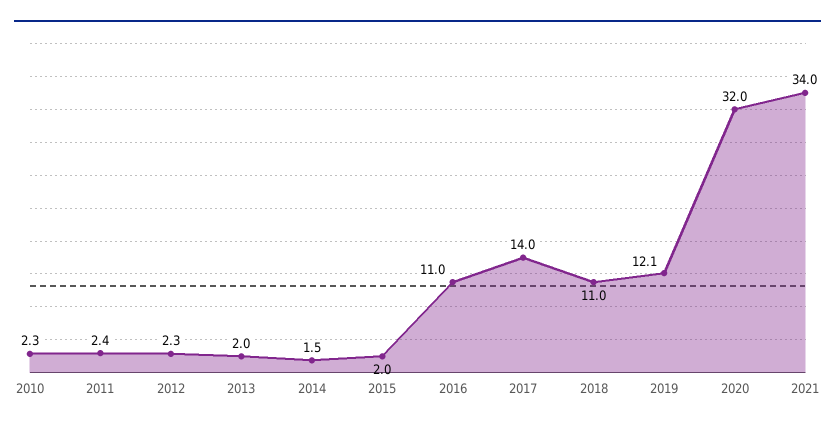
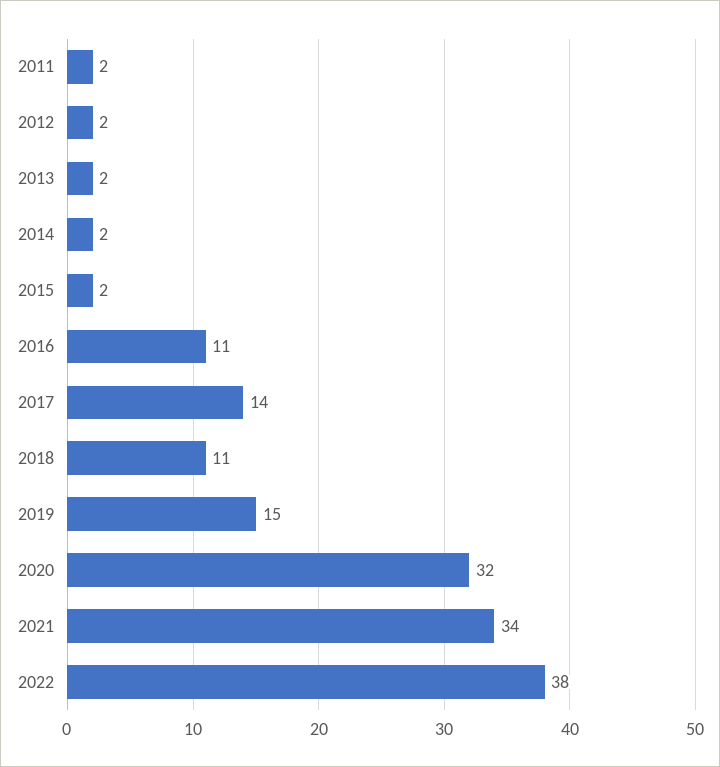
2010: 2.3 -> none
2019: 12.1 -> 15
2022: none -> 38

